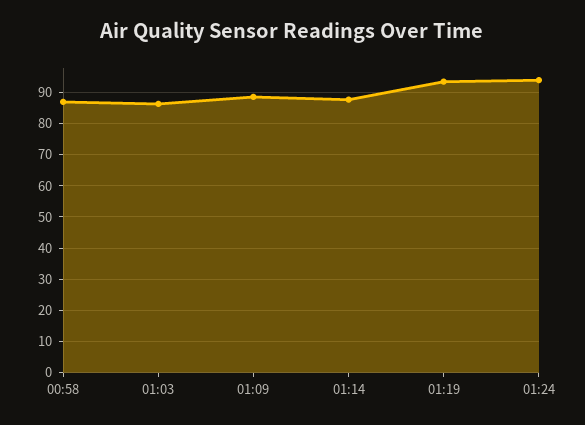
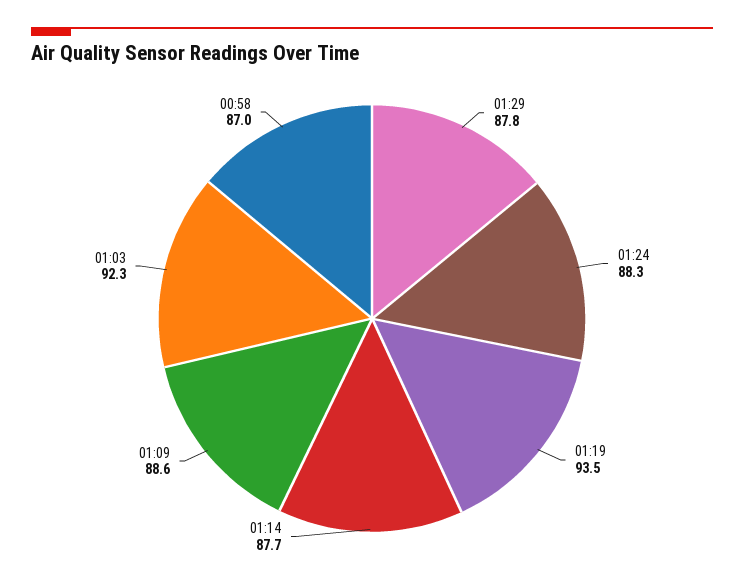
01:03: 86 -> 92.3
01:24: 94 -> 88.3
01:29: none -> 87.8

